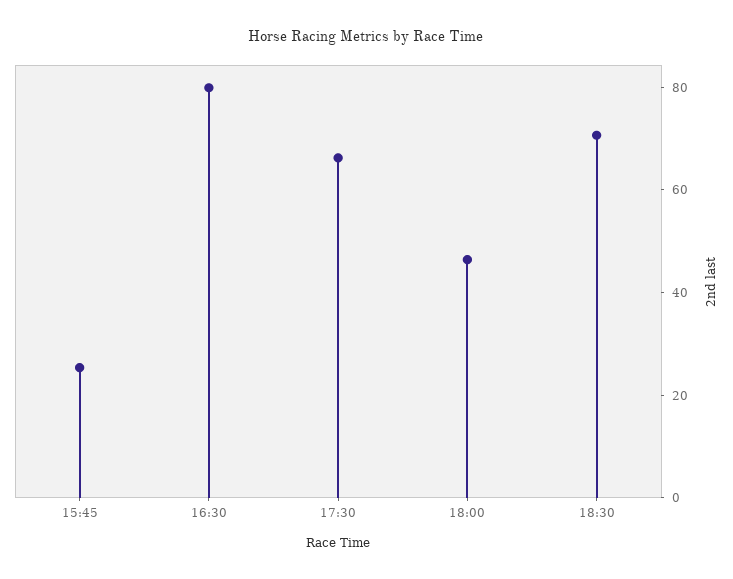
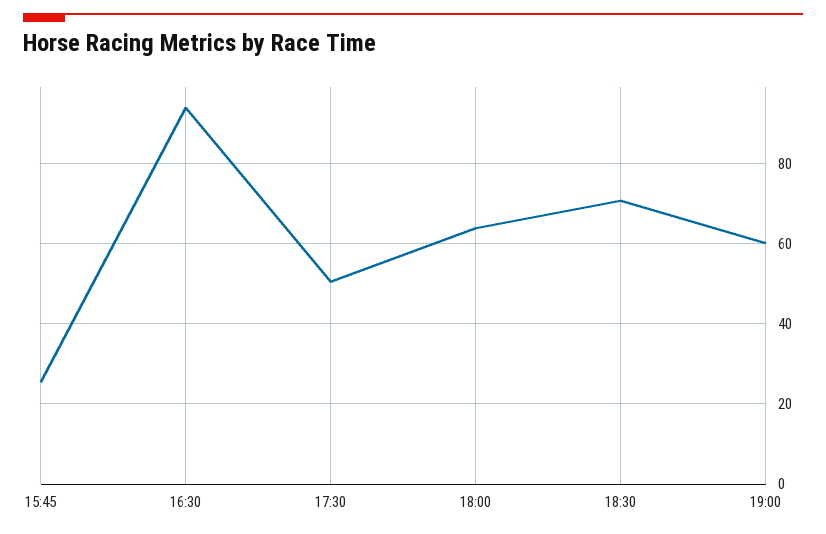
16:30: 80 -> 94
17:30: 65 -> 50
18:00: 45 -> 64
19:00: none -> 60

